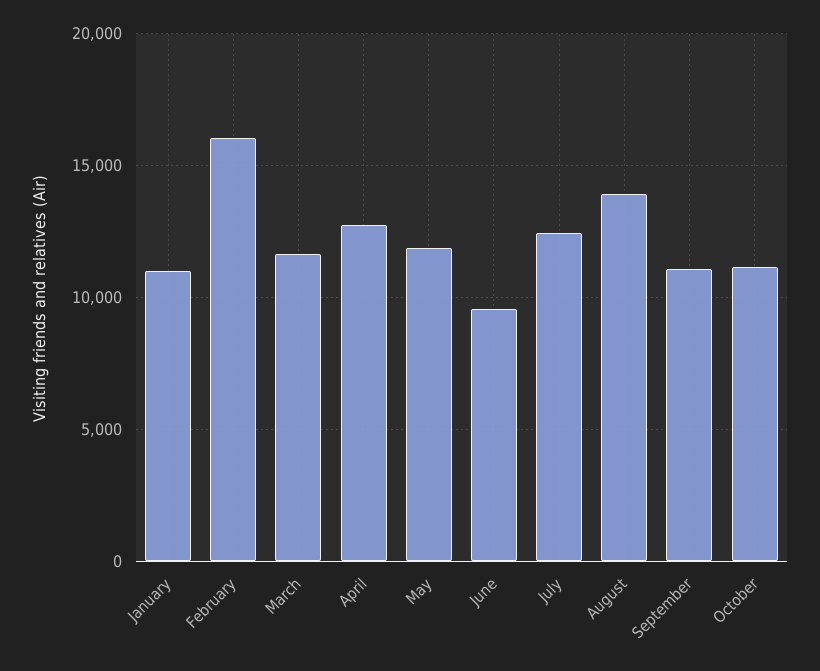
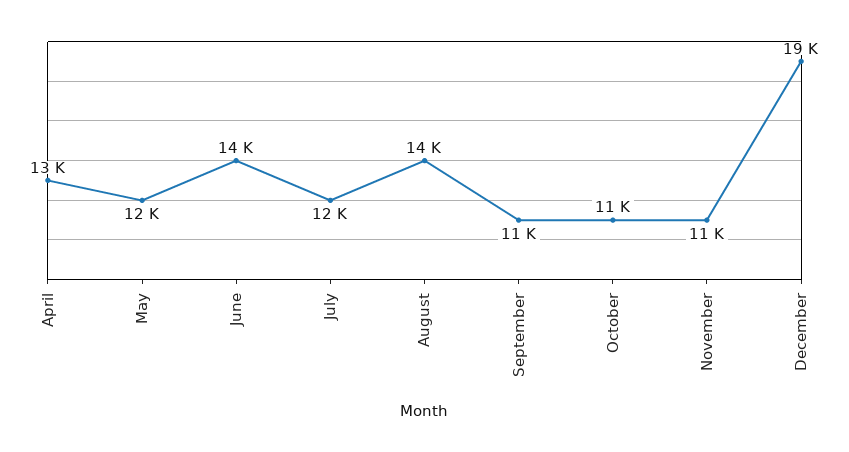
January: 11000 -> none
February: 16000 -> none
March: 11500 -> none
June: 9500 -> 14000
November: none -> 11000
December: none -> 19000

